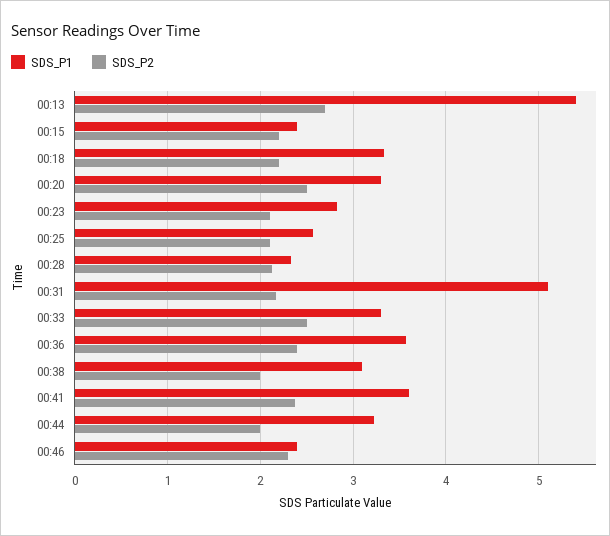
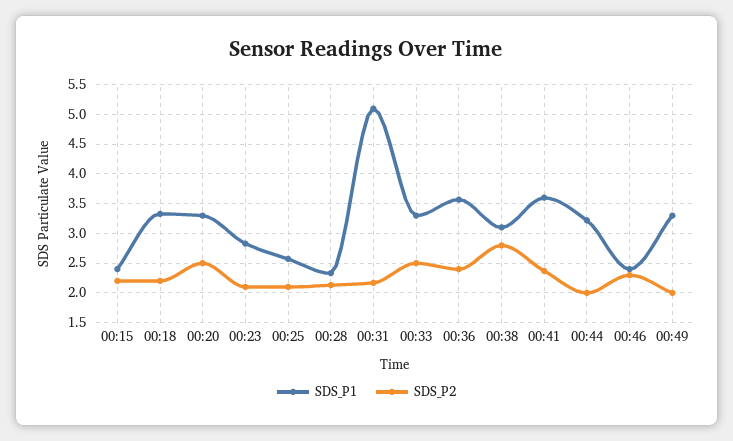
SDS_P1, 00:13: 5.4 -> none
SDS_P2, 00:13: 2.7 -> none
SDS_P2, 00:38: 2 -> 2.75
SDS_P1, 00:49: none -> 3.25
SDS_P2, 00:49: none -> 2

